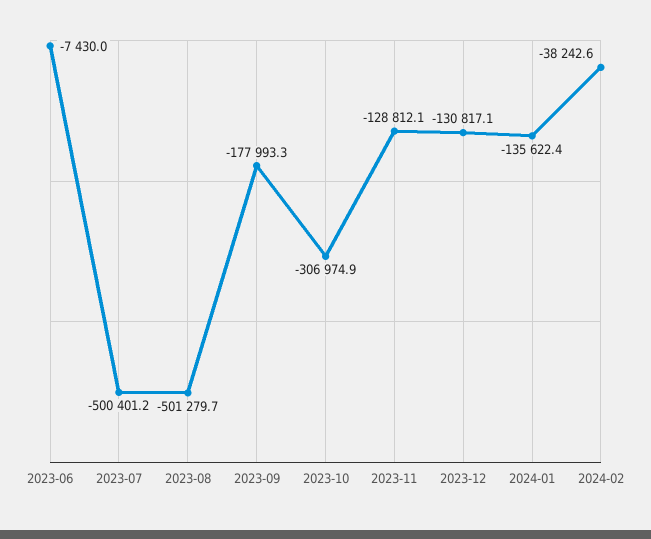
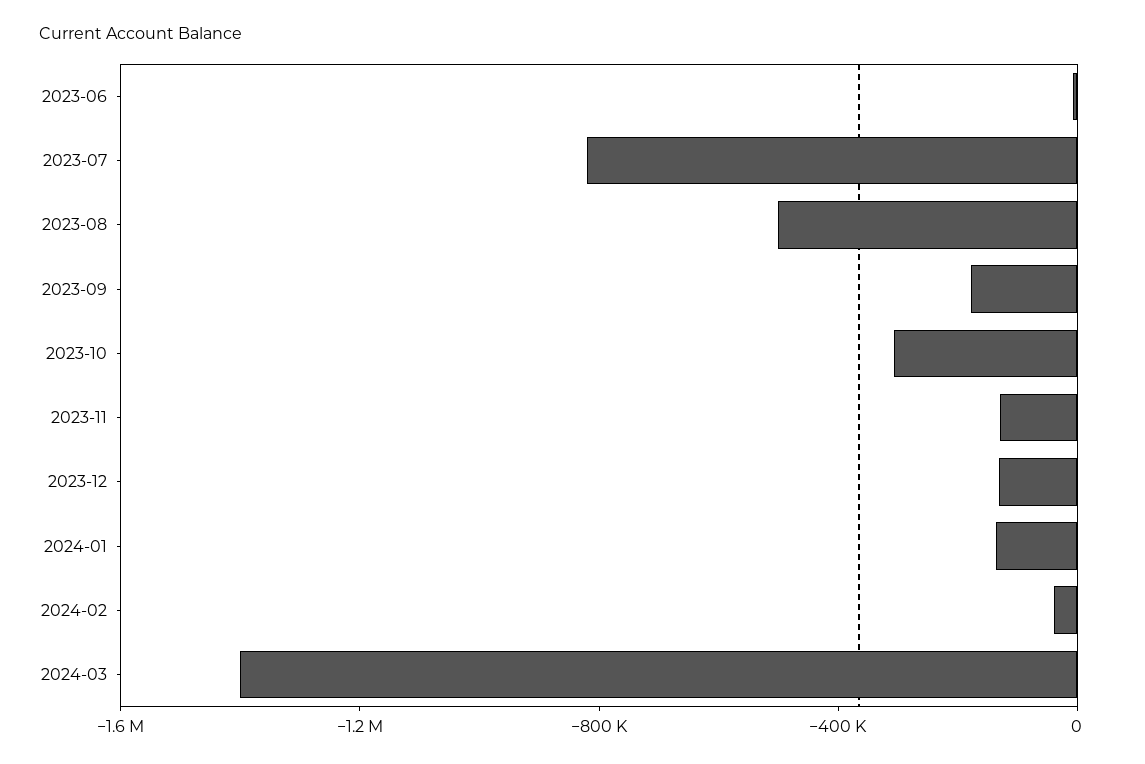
2023-07: -500401.2 -> -800000
2024-03: none -> -1400000

